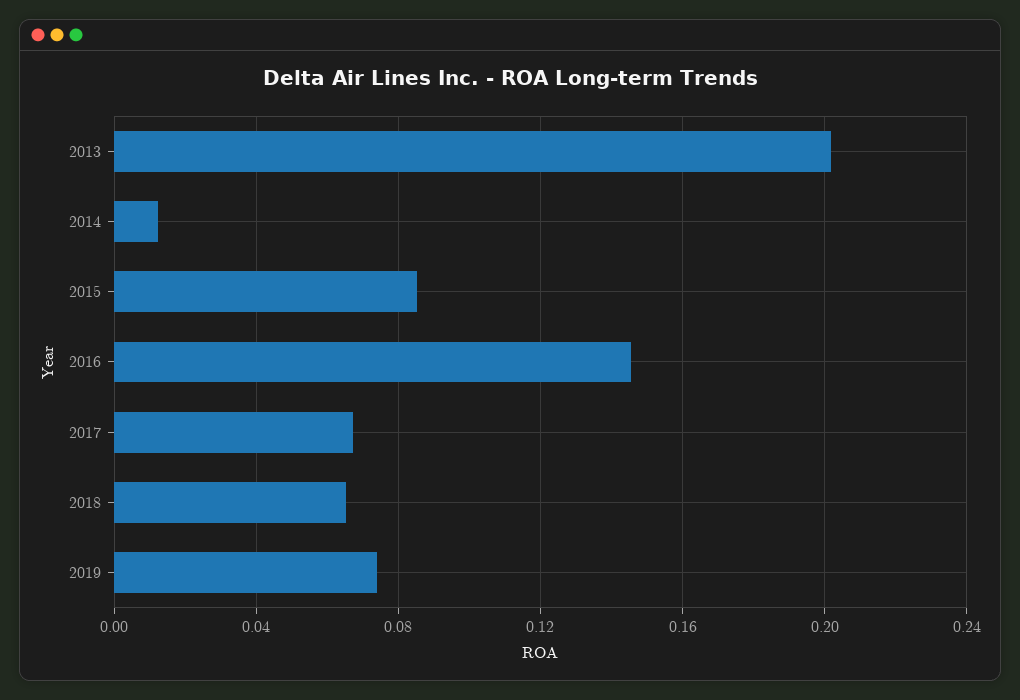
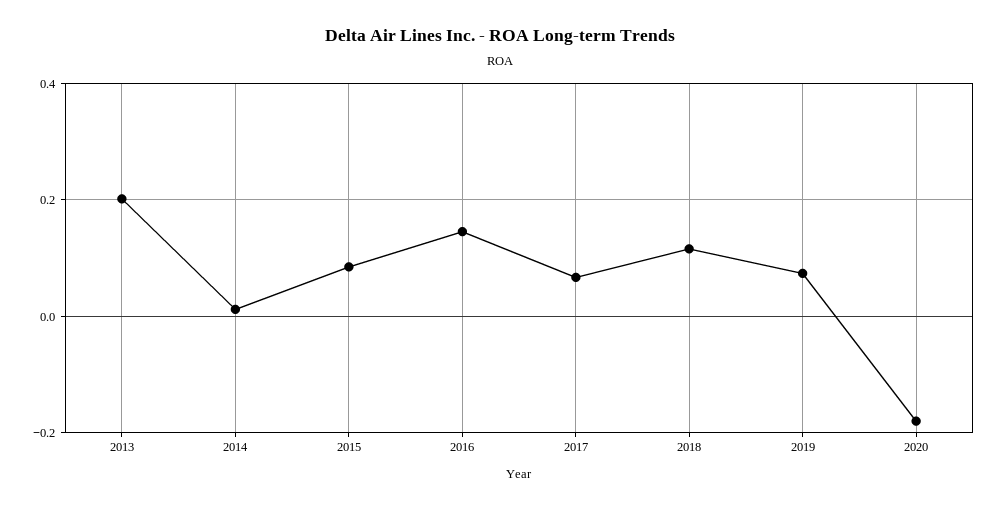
2018: 0.065 -> 0.12
2020: none -> -0.18

